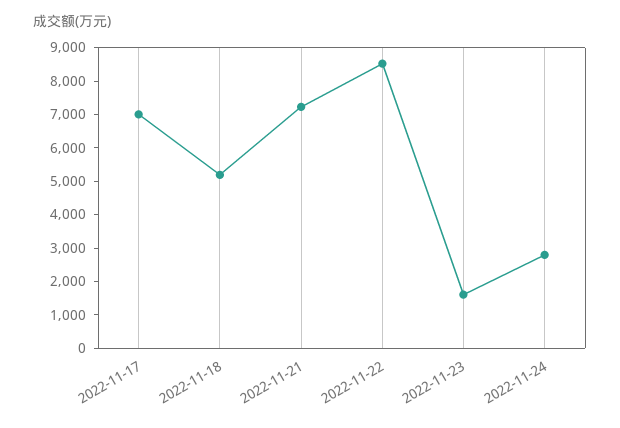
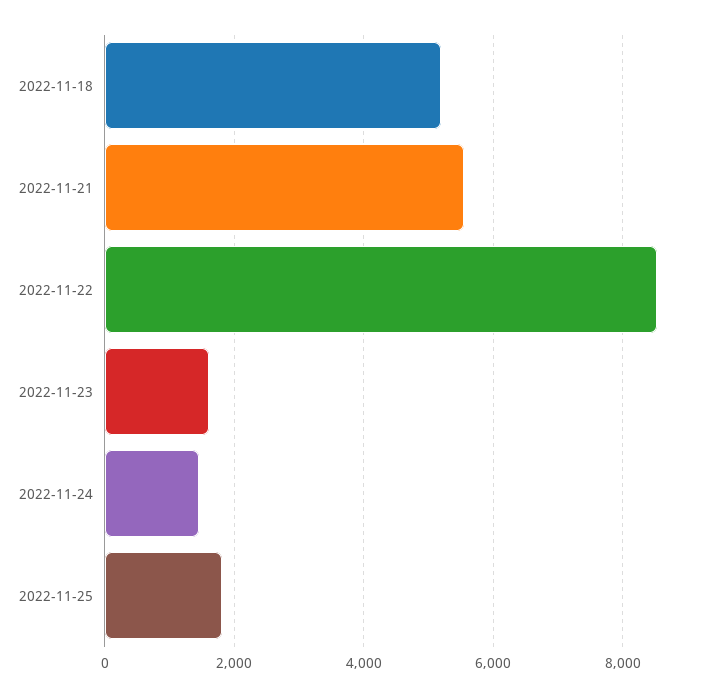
2022-11-17: 7000 -> none
2022-11-21: 7250 -> 5600
2022-11-24: 2750 -> 1400
2022-11-25: none -> 1800

